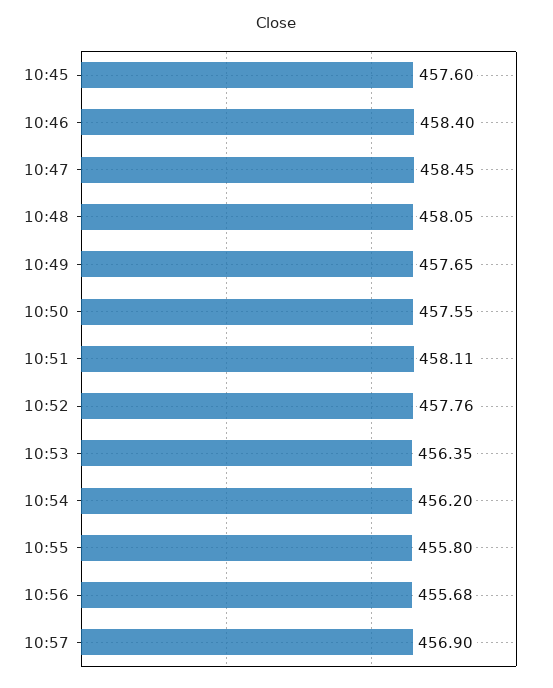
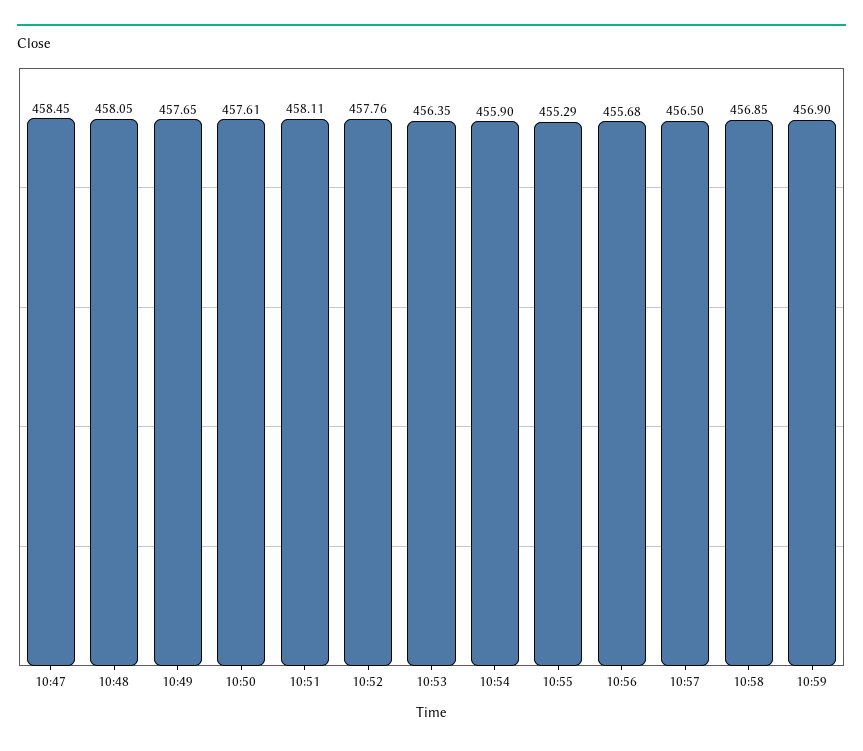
10:45: 457.6 -> none
10:46: 458.4 -> none
10:50: 457.55 -> 457.61
10:54: 456.2 -> 455.9
10:55: 455.8 -> 455.29
10:57: 456.9 -> 456.5
10:58: none -> 456.85
10:59: none -> 456.9

